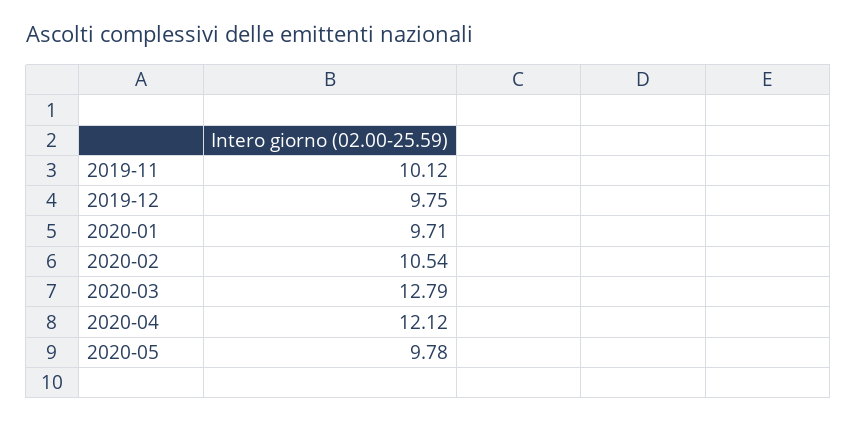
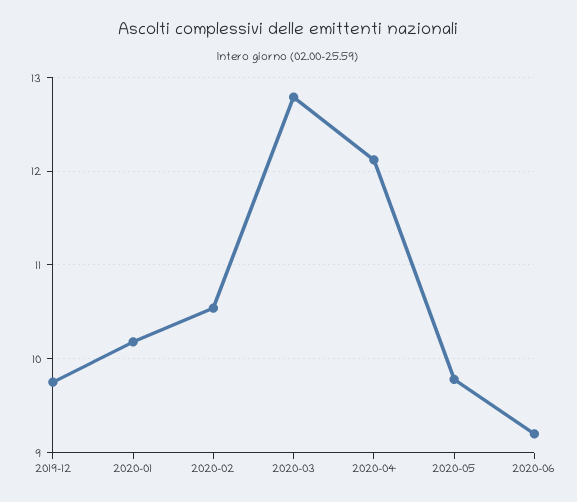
2019-11: 10.12 -> none
2020-01: 9.71 -> 10.2
2020-06: none -> 9.2

